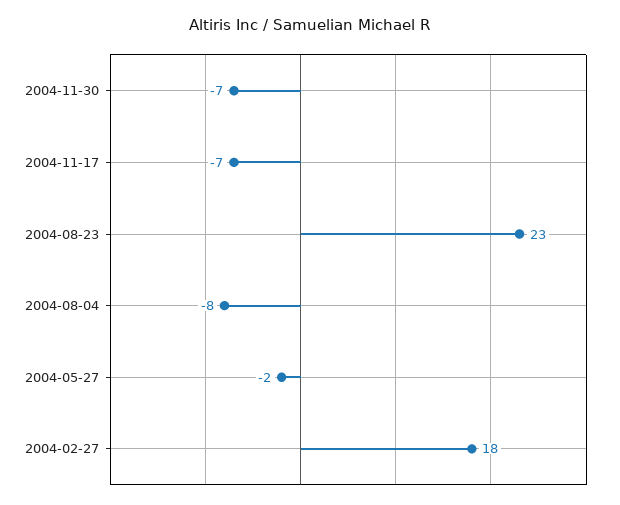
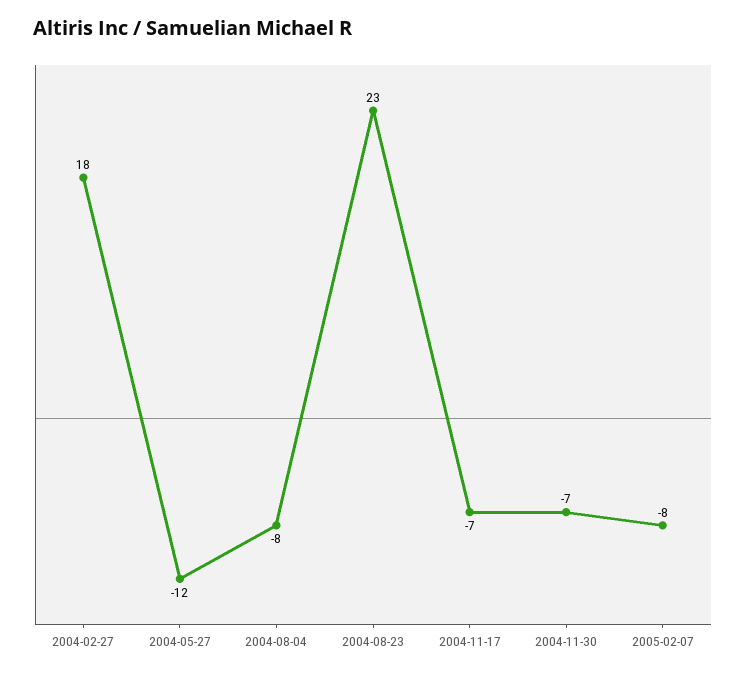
2004-05-27: -2 -> -12
2005-02-07: none -> -8

